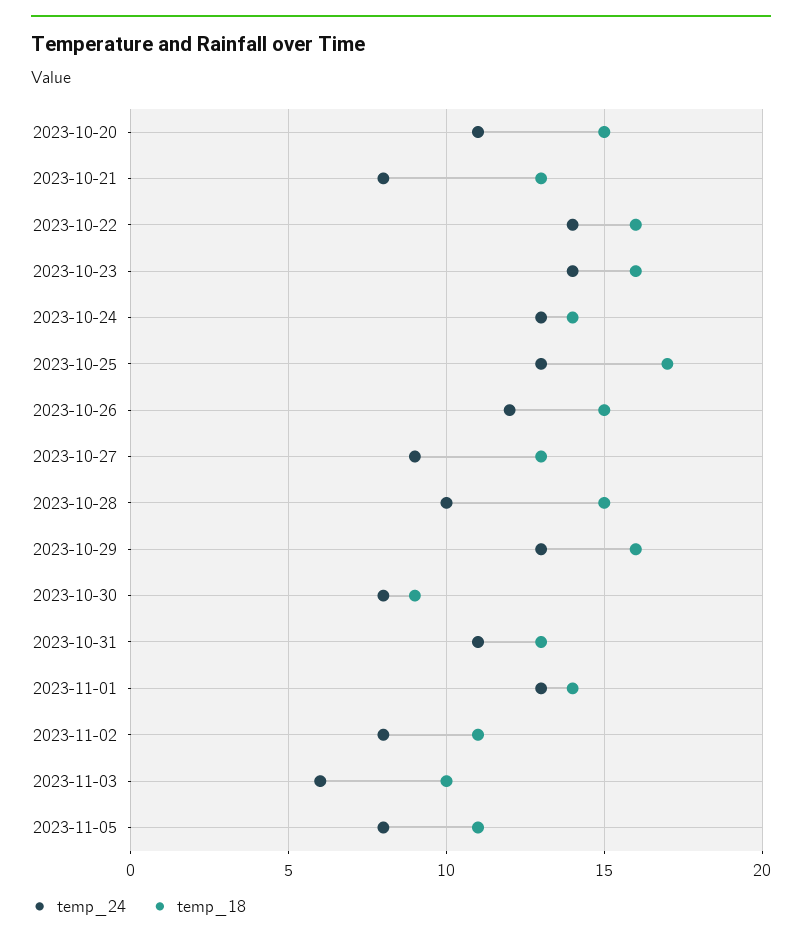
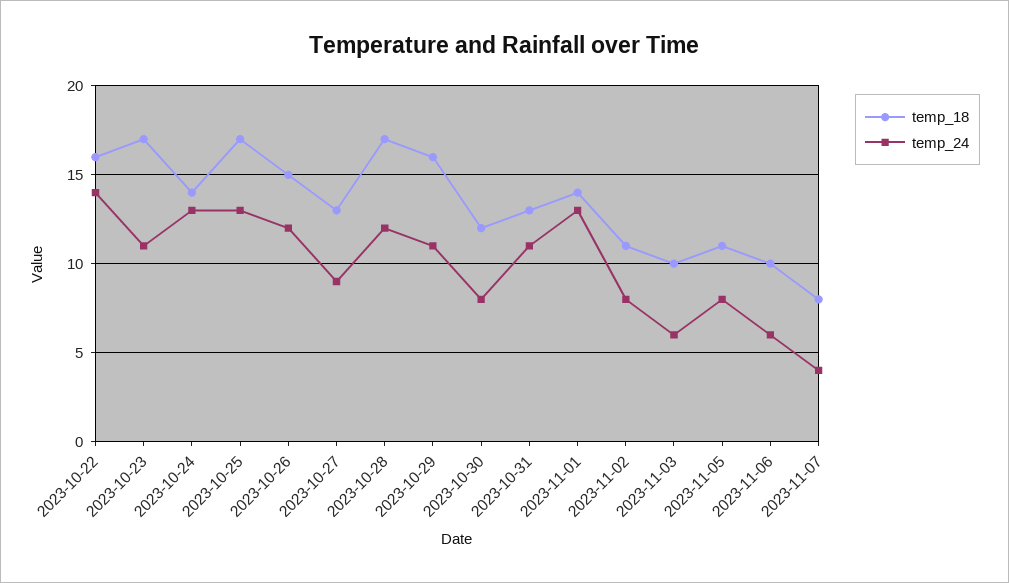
temp_24, 2023-10-20: 11 -> none
temp_18, 2023-10-20: 15 -> none
temp_24, 2023-10-21: 8 -> none
temp_18, 2023-10-21: 13 -> none
temp_24, 2023-10-23: 14 -> 11
temp_18, 2023-10-23: 16 -> 17
temp_24, 2023-10-28: 10 -> 12
temp_18, 2023-10-28: 15 -> 17
temp_24, 2023-10-29: 13 -> 11
temp_18, 2023-10-30: 9 -> 12
temp_18, 2023-11-06: none -> 10
temp_24, 2023-11-06: none -> 6
temp_18, 2023-11-07: none -> 8
temp_24, 2023-11-07: none -> 4

